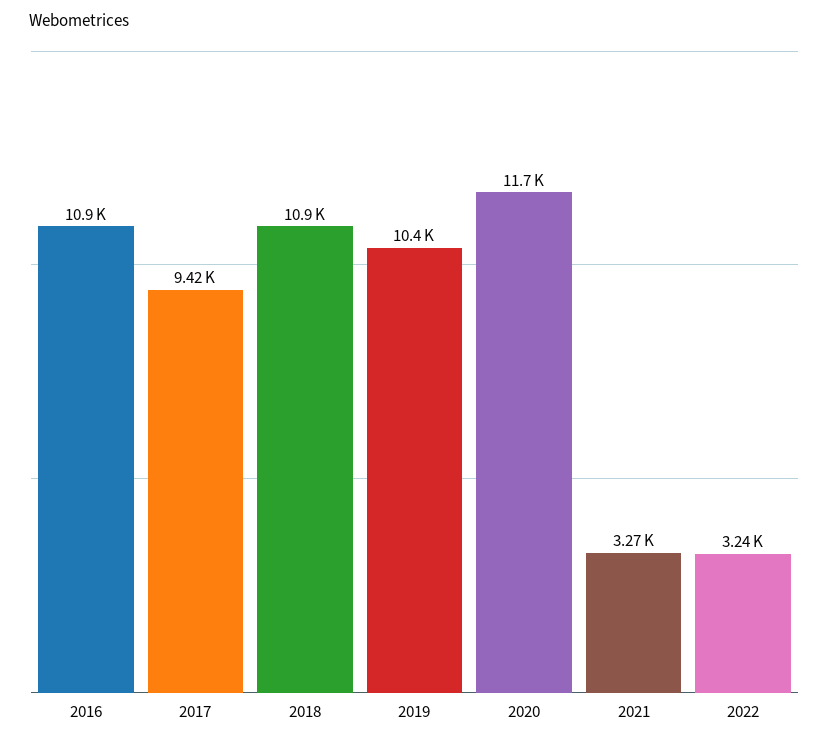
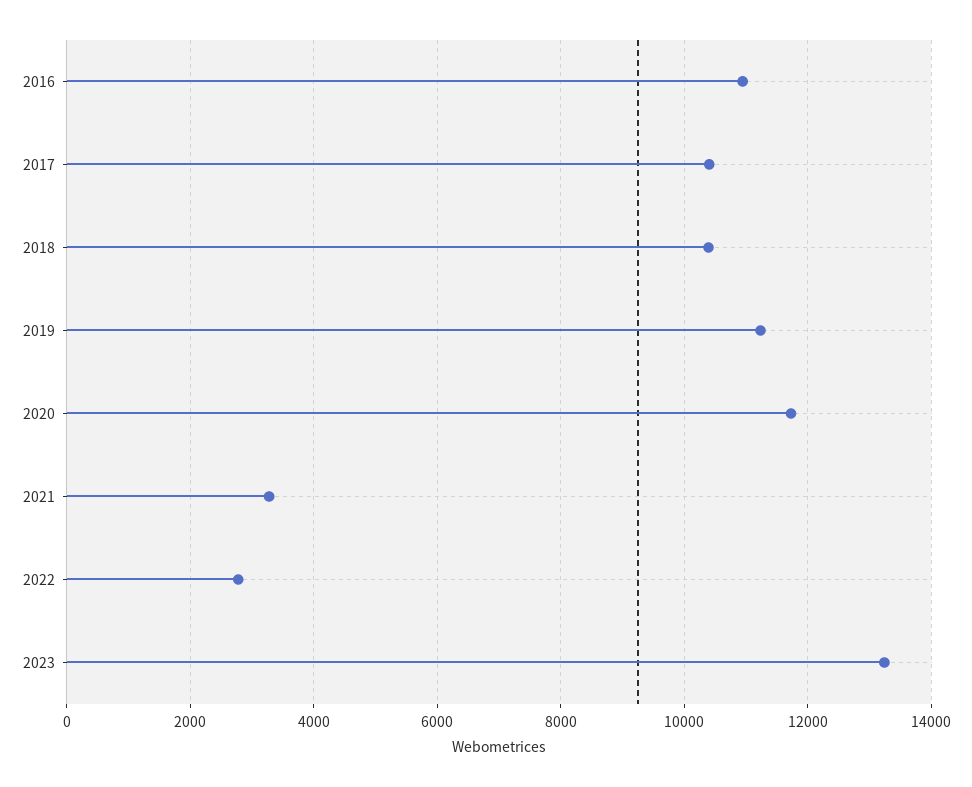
2017: 9420 -> 10400
2018: 10900 -> 10400
2019: 10400 -> 11200
2022: 3240 -> 2800
2023: none -> 13200

